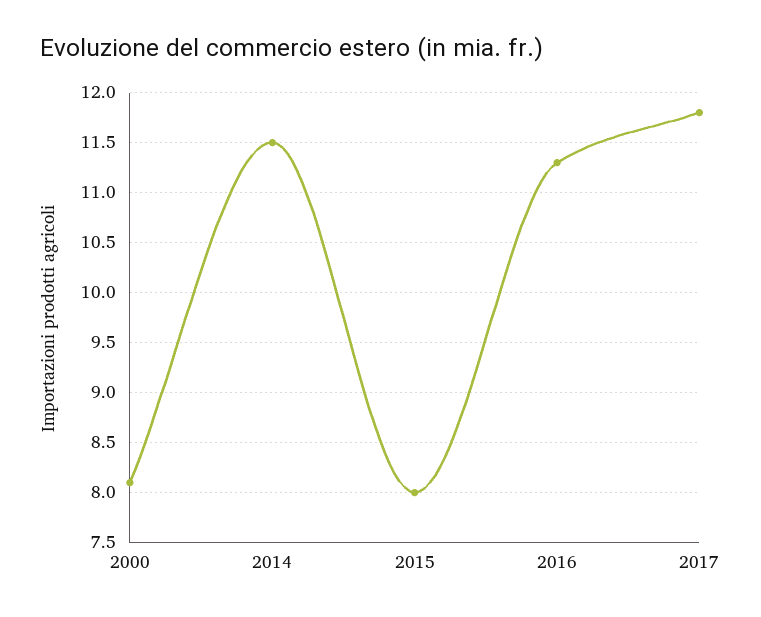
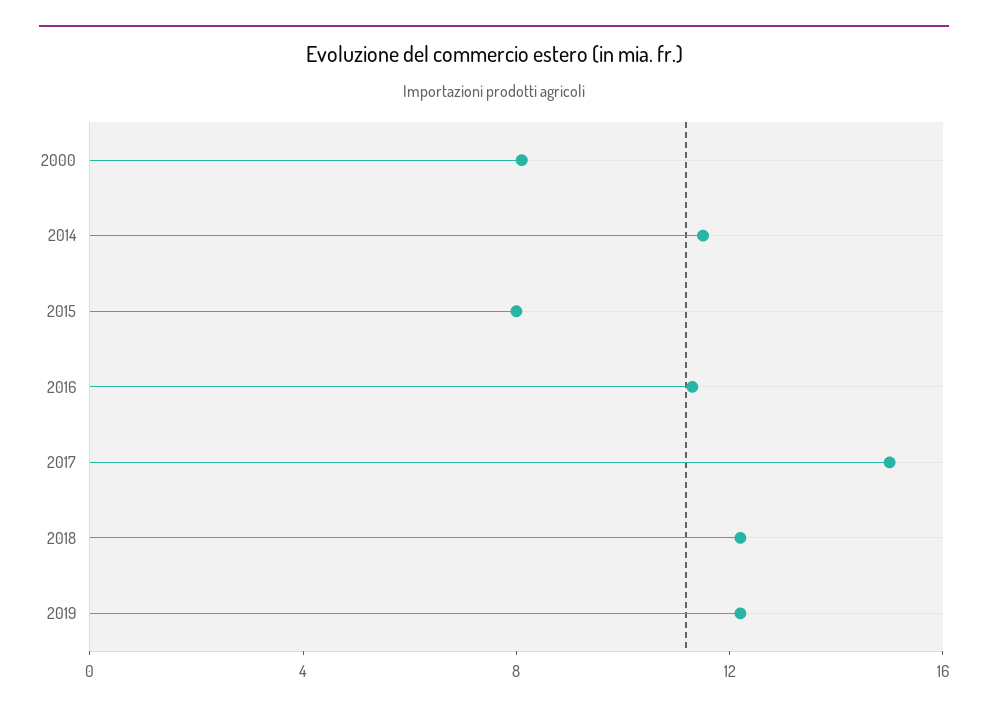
2017: 11.8 -> 15
2018: none -> 12
2019: none -> 12

